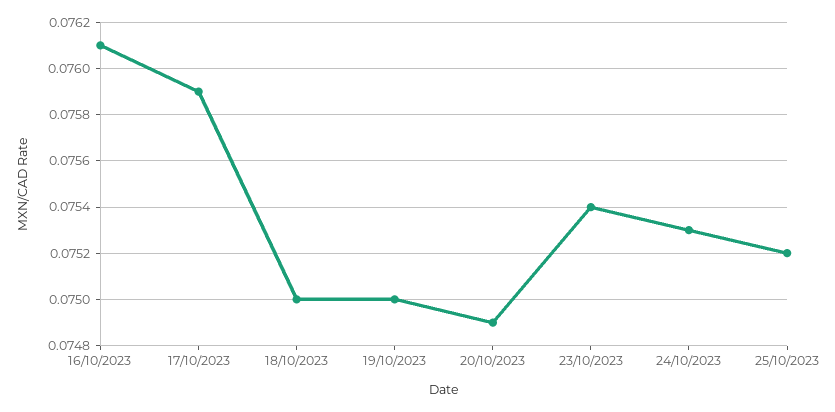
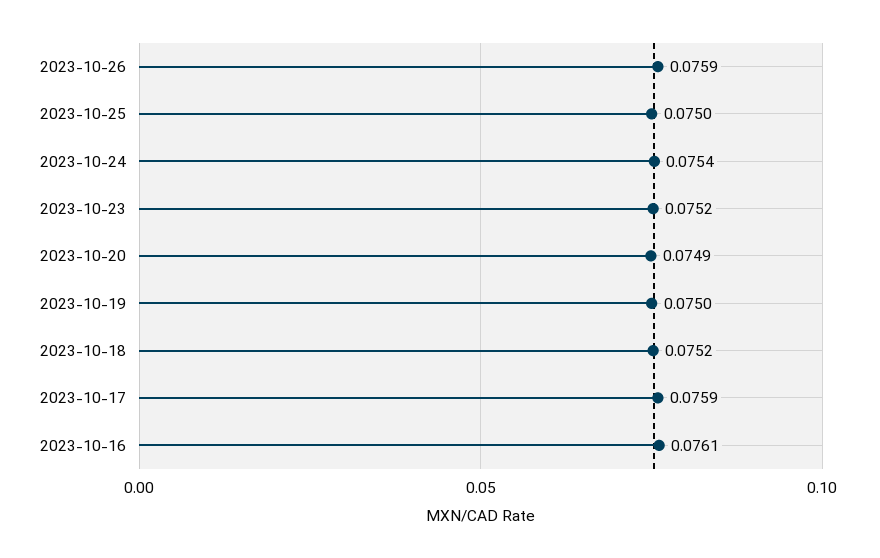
18/10/2023: 0.075 -> 0.0752
23/10/2023: 0.0754 -> 0.0752
24/10/2023: 0.0753 -> 0.0754
25/10/2023: 0.0752 -> 0.075
2023-10-26: none -> 0.0759

